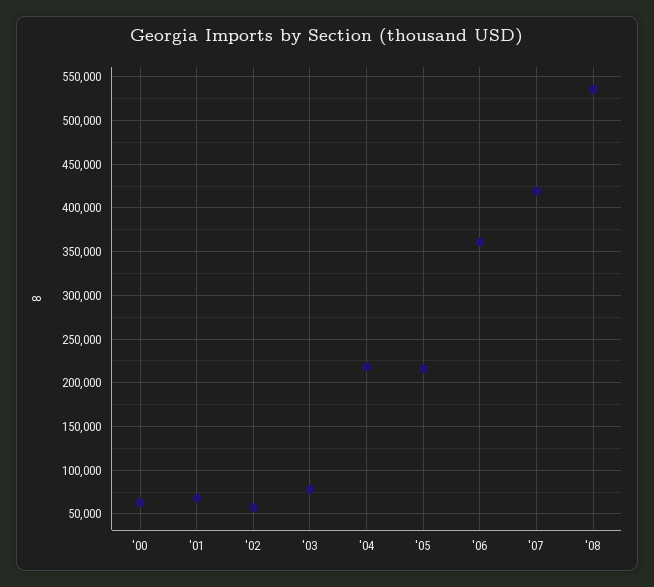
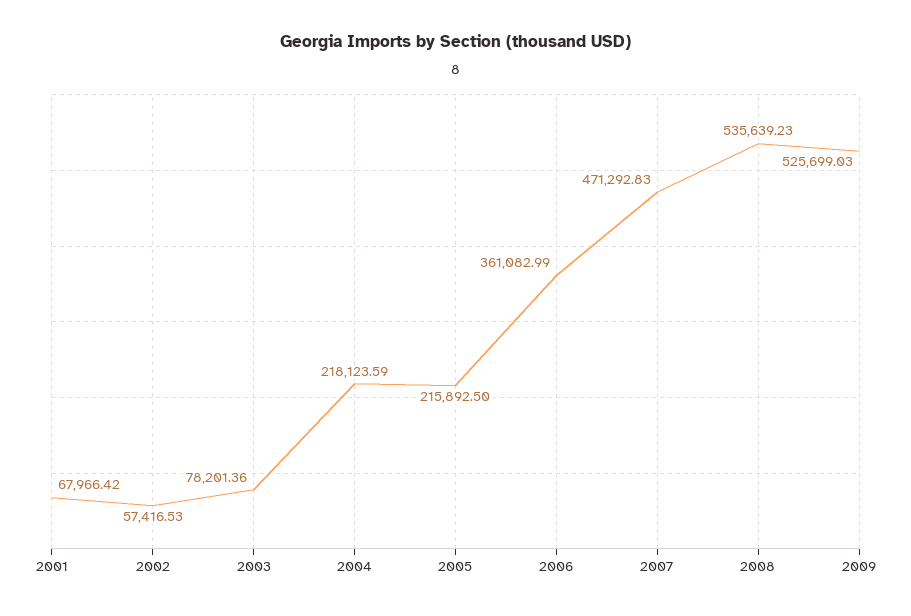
'00: 60000 -> none
'07: 420000 -> 471292.83
2009: none -> 525699.03

